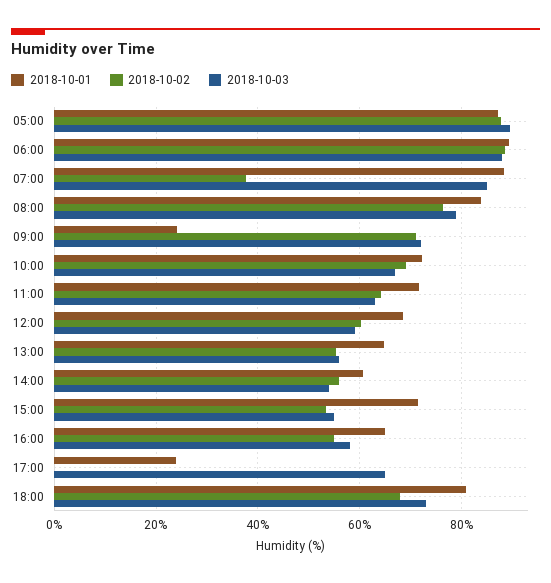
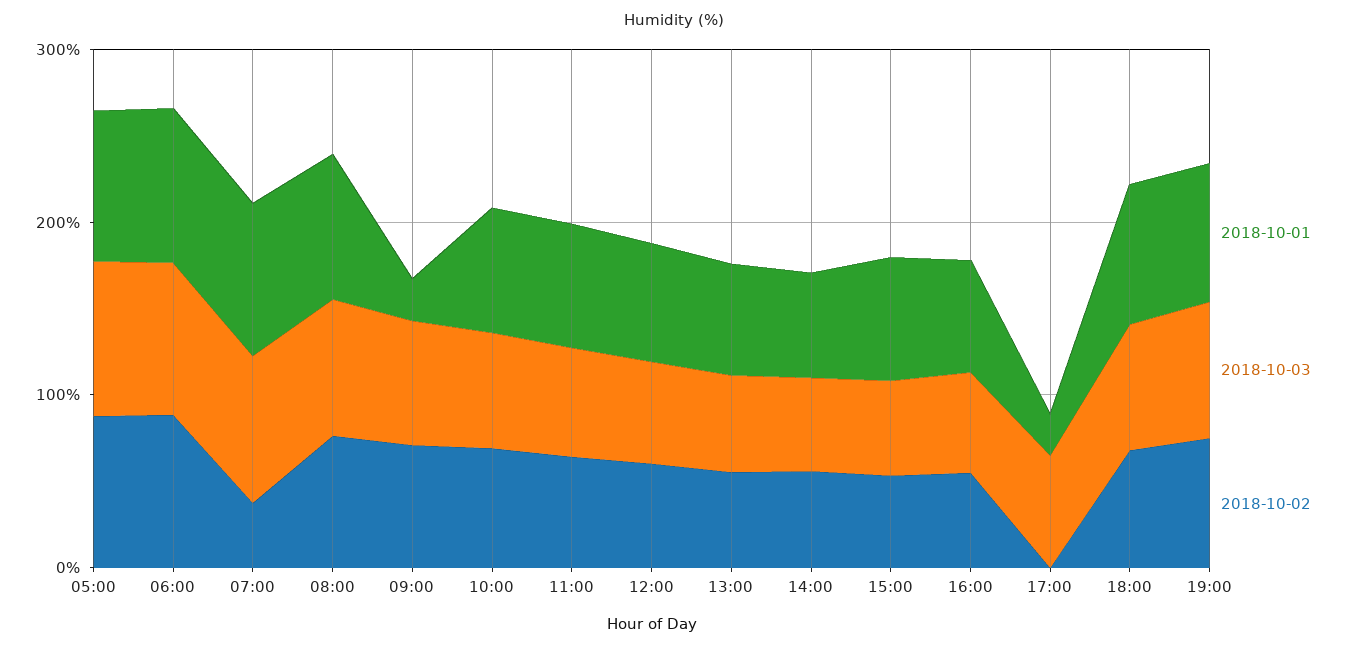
2018-10-01, 19:00: none -> 80
2018-10-03, 19:00: none -> 80
2018-10-02, 19:00: none -> 80

